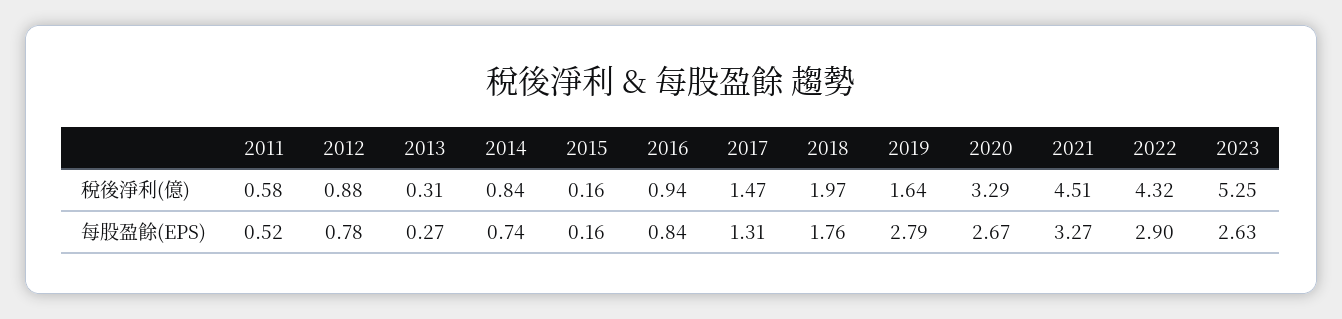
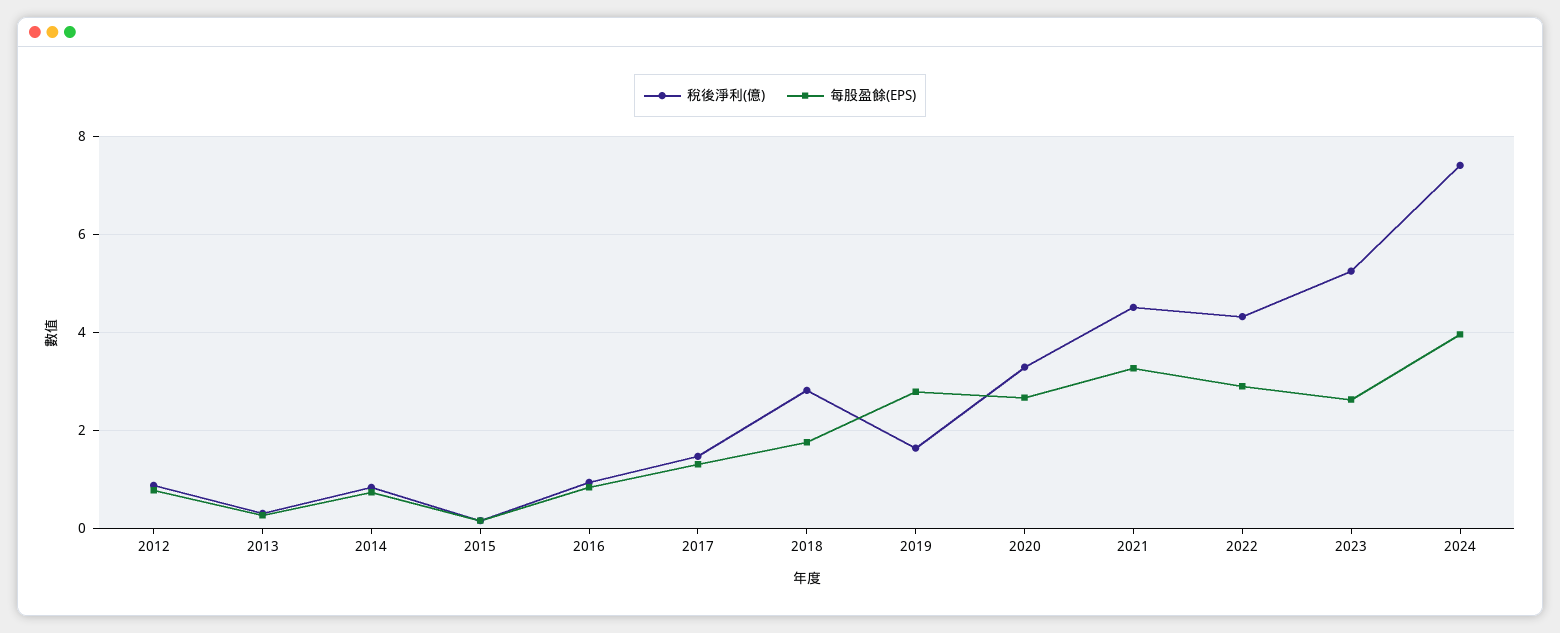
稅後淨利(億), 2011: 0.58 -> none
稅後淨利(億), 2018: 1.97 -> 2.8
每股盈餘(EPS), 2011: 0.52 -> none
稅後淨利(億), 2024: none -> 7.4
每股盈餘(EPS), 2024: none -> 4

